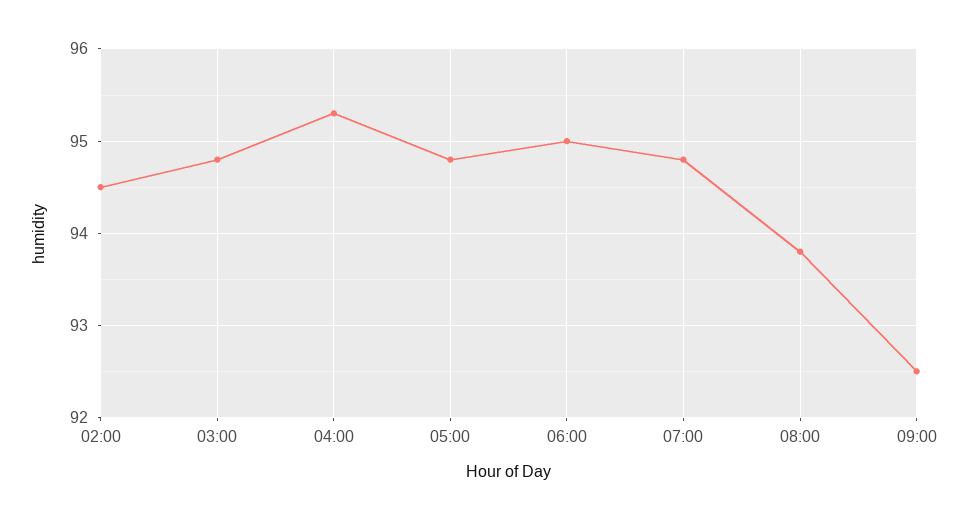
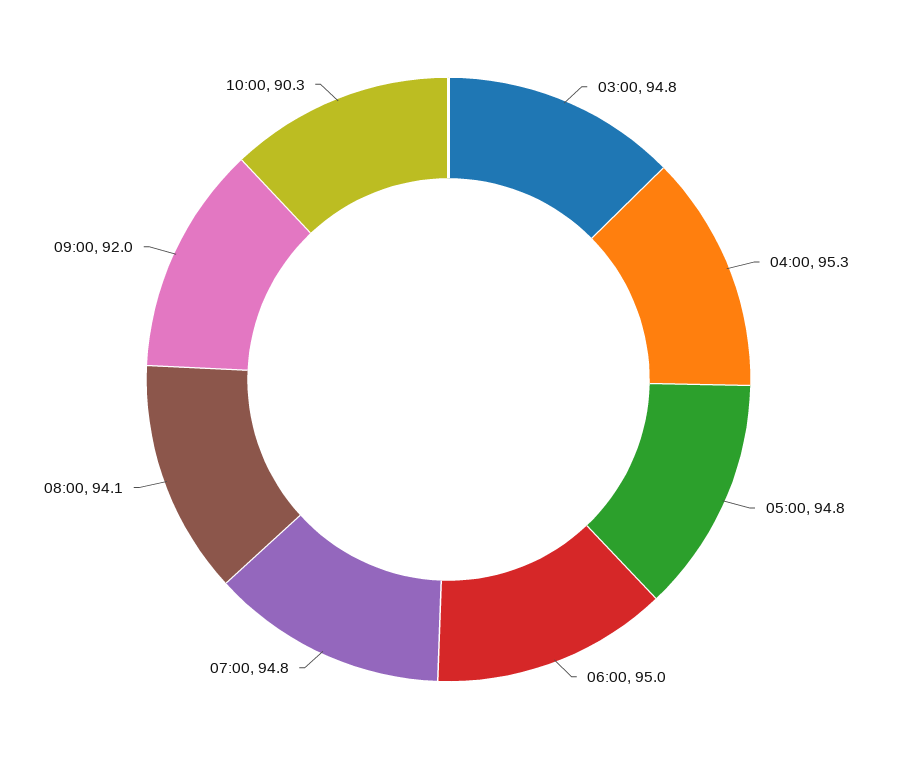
02:00: 94.5 -> none
08:00: 93.8 -> 94.1
09:00: 92.5 -> 92
10:00: none -> 90.3

